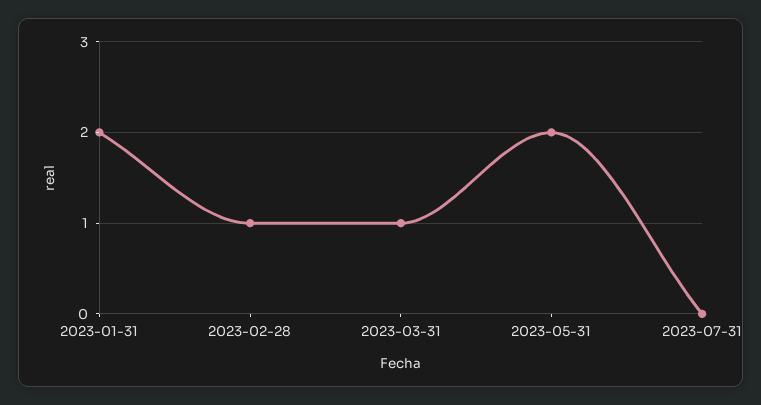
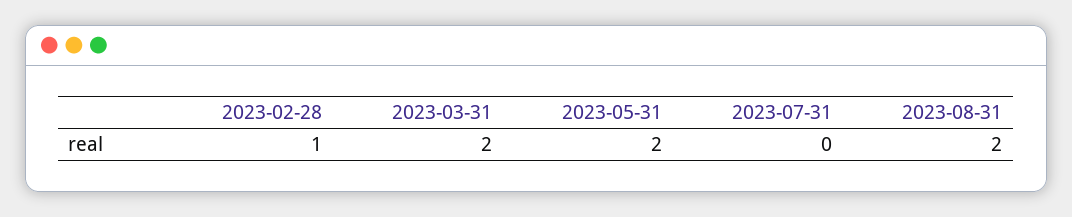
2023-01-31: 2 -> none
2023-03-31: 1 -> 2
2023-08-31: none -> 2

